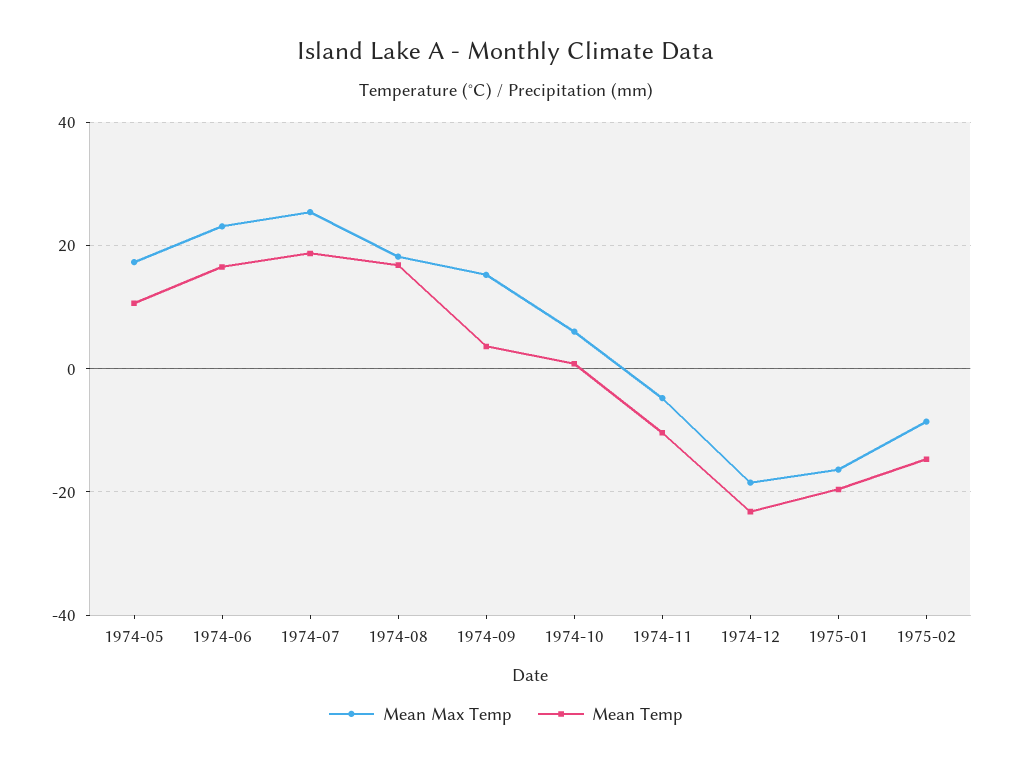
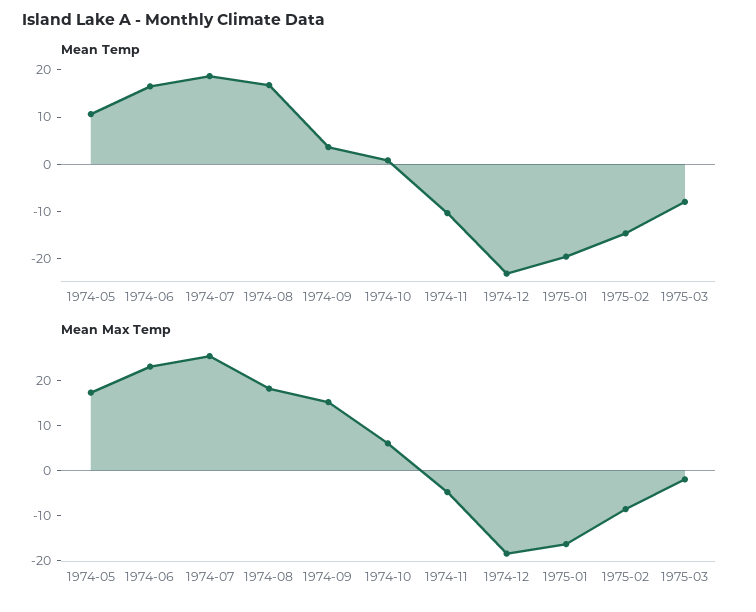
Mean Temp, 1975-03: none -> -8
Mean Max Temp, 1975-03: none -> -2

